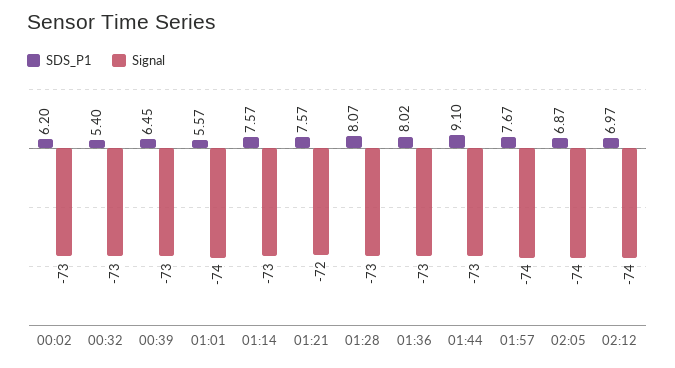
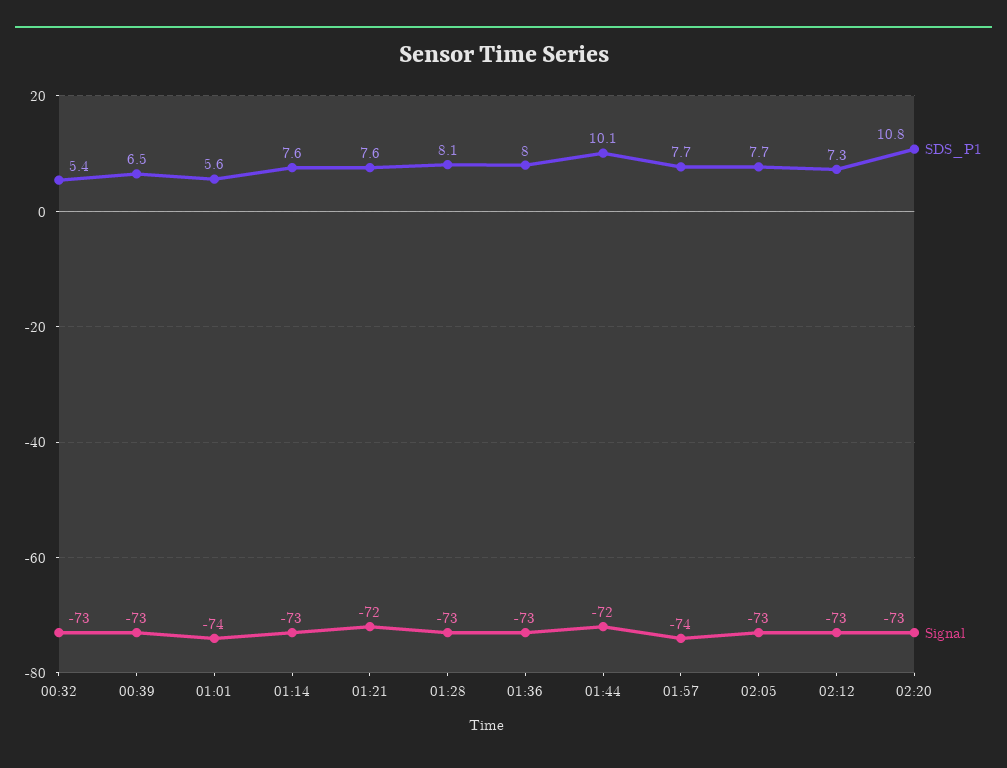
SDS_P1, 00:02: 6.2 -> none
Signal, 00:02: -73 -> none
SDS_P1, 01:44: 9.1 -> 10.1
Signal, 01:44: -73 -> -72
SDS_P1, 02:05: 6.87 -> 7.7
Signal, 02:05: -74 -> -73
SDS_P1, 02:12: 6.97 -> 7.3
Signal, 02:12: -74 -> -73
SDS_P1, 02:20: none -> 10.8
Signal, 02:20: none -> -73

